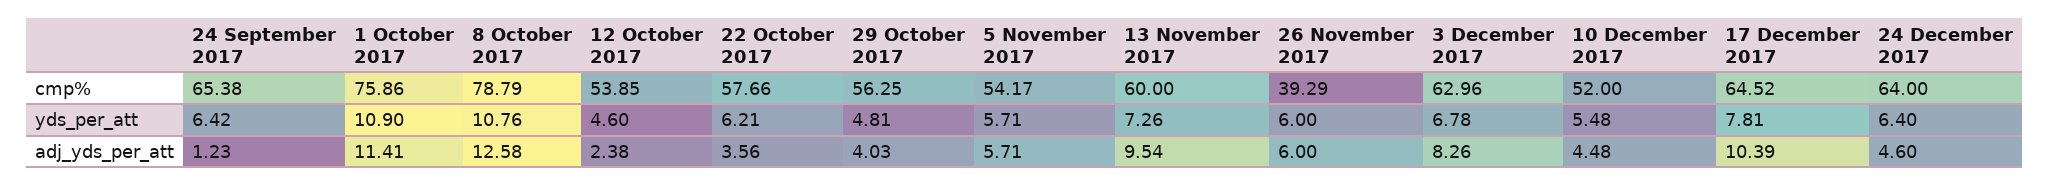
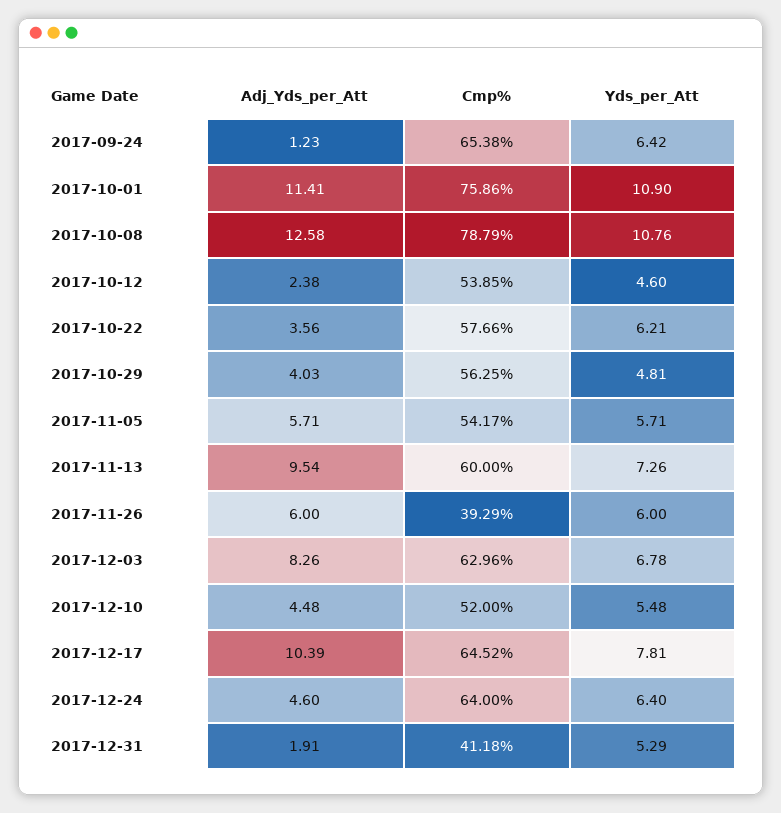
2017-12-31, adj_yds_per_att: none -> 1.91
2017-12-31, cmp%: none -> 41.18
2017-12-31, yds_per_att: none -> 5.29

